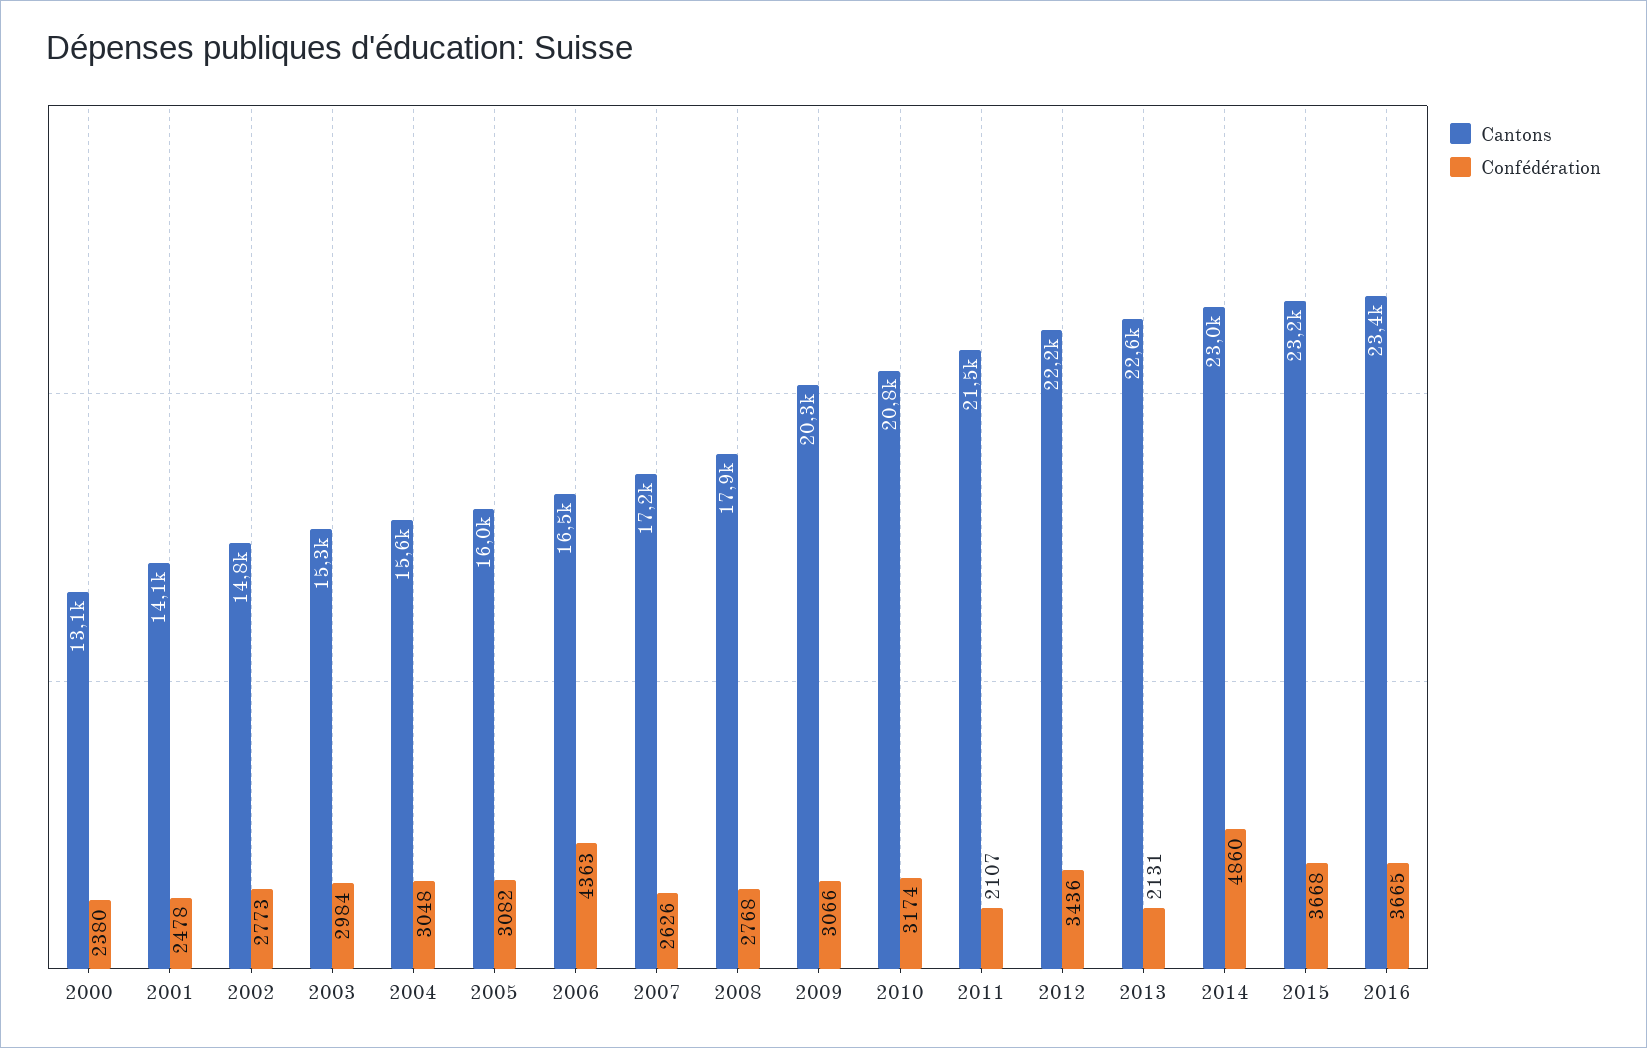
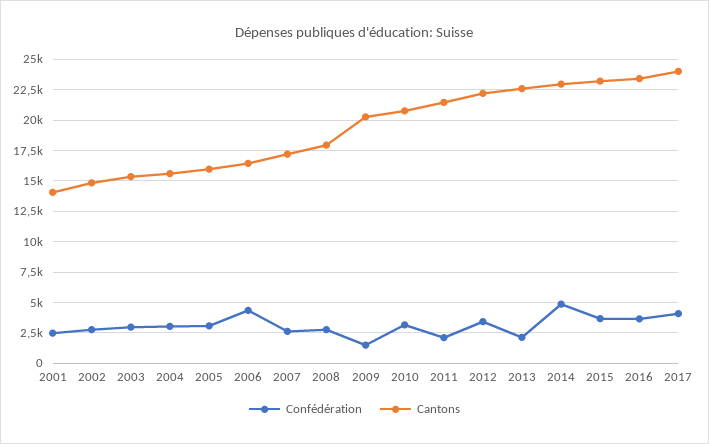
Cantons, 2000: 13100 -> none
Confédération, 2000: 2380 -> none
Confédération, 2009: 3066 -> 1500
Confédération, 2017: none -> 4000
Cantons, 2017: none -> 24000

